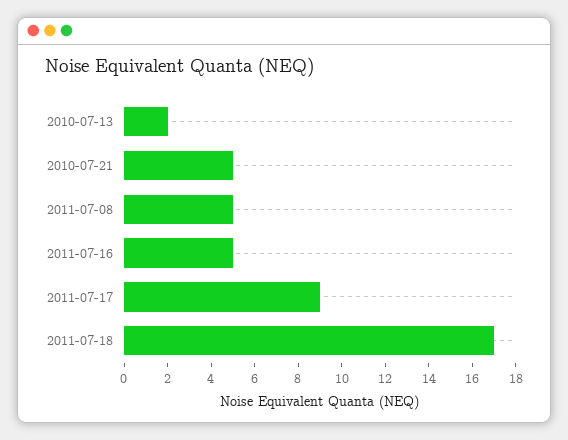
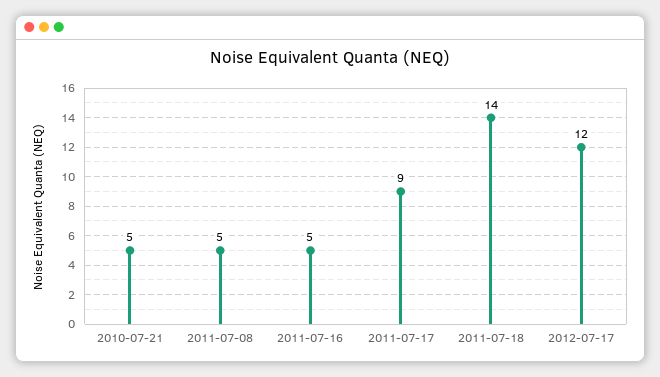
2010-07-13: 2 -> none
2011-07-18: 17 -> 14
2012-07-17: none -> 12

